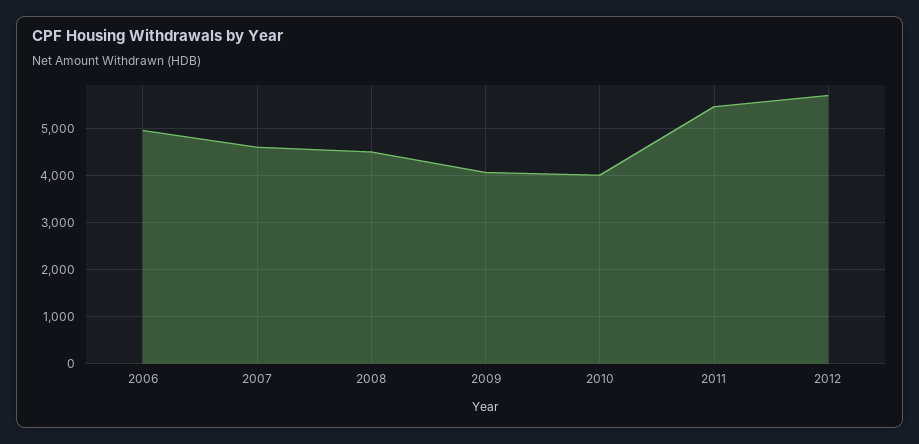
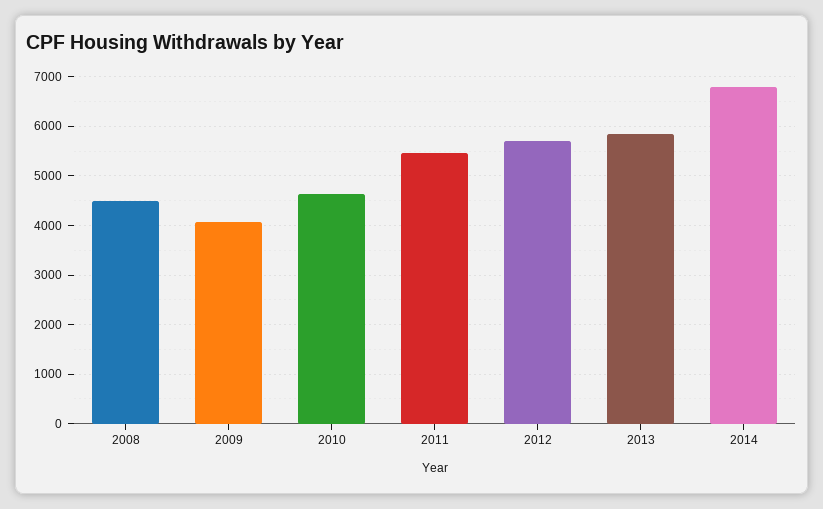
2006: 5000 -> none
2007: 4600 -> none
2010: 4000 -> 4600
2013: none -> 5800
2014: none -> 6800

